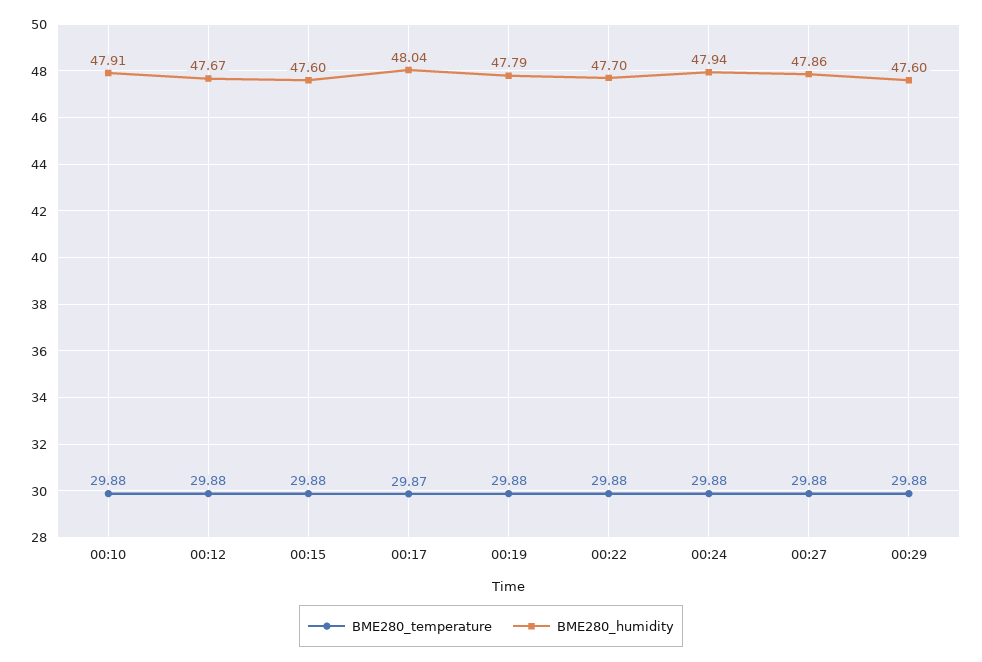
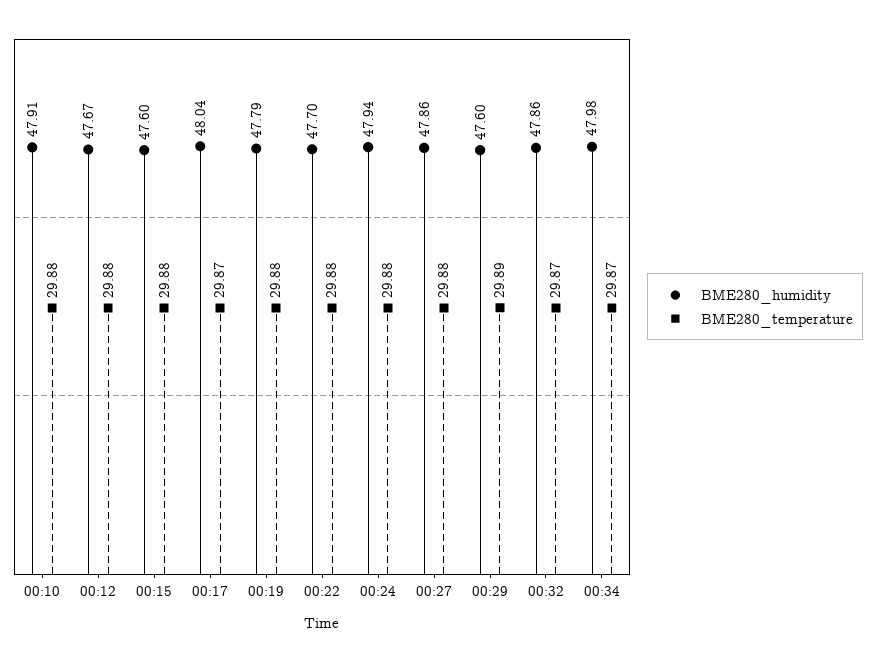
BME280_temperature, 00:29: 29.88 -> 29.89
BME280_humidity, 00:32: none -> 47.86
BME280_temperature, 00:32: none -> 29.87
BME280_humidity, 00:34: none -> 47.98
BME280_temperature, 00:34: none -> 29.87

